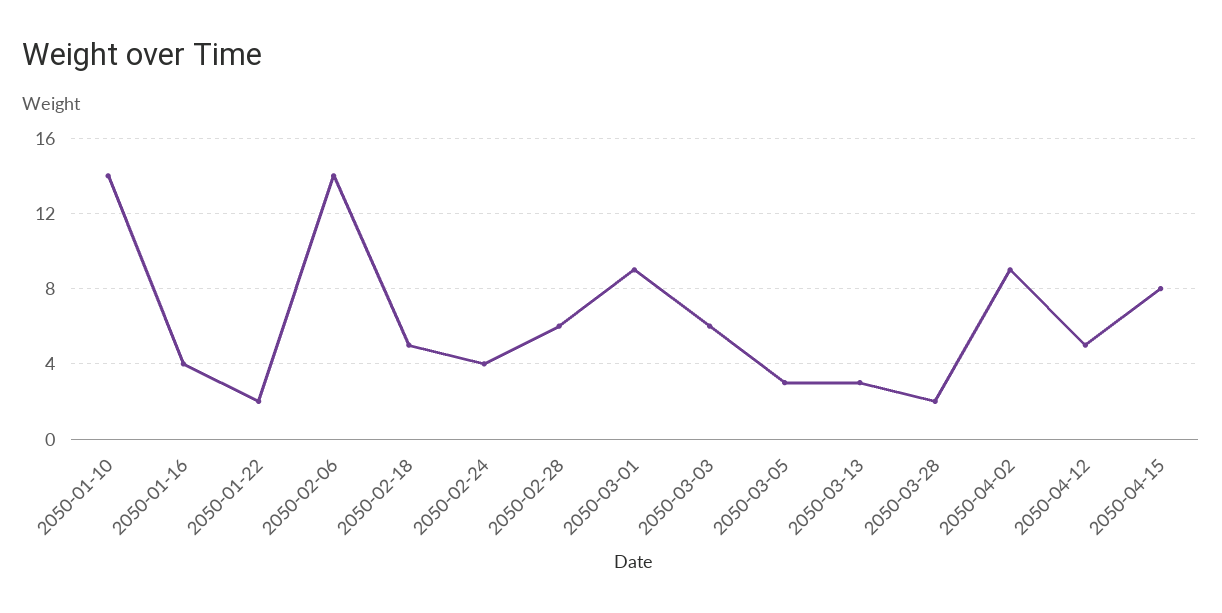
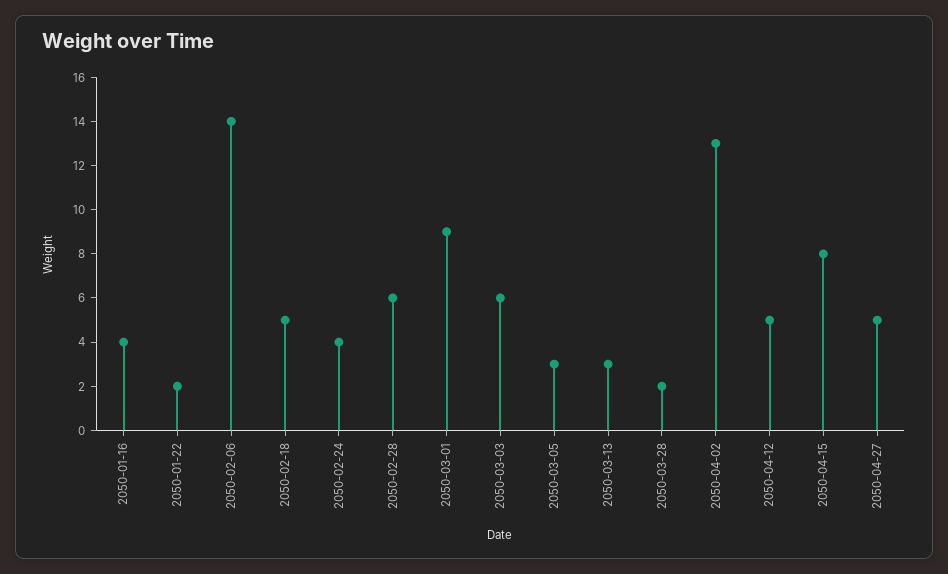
2050-01-10: 14 -> none
2050-04-02: 9 -> 13
2050-04-27: none -> 5

